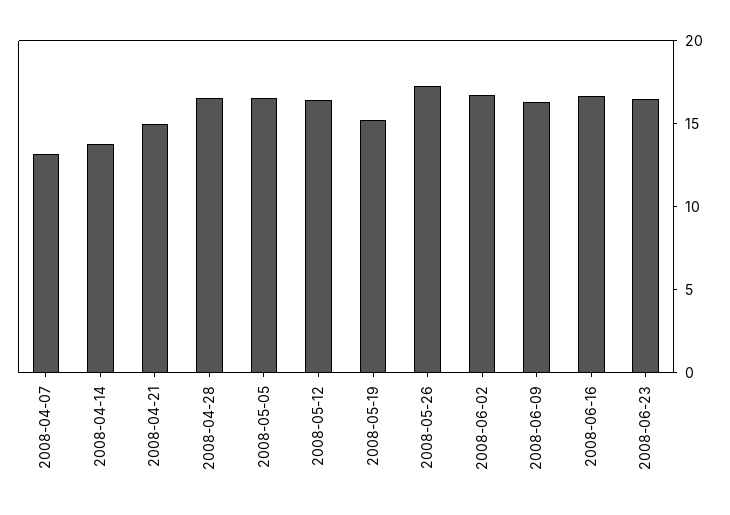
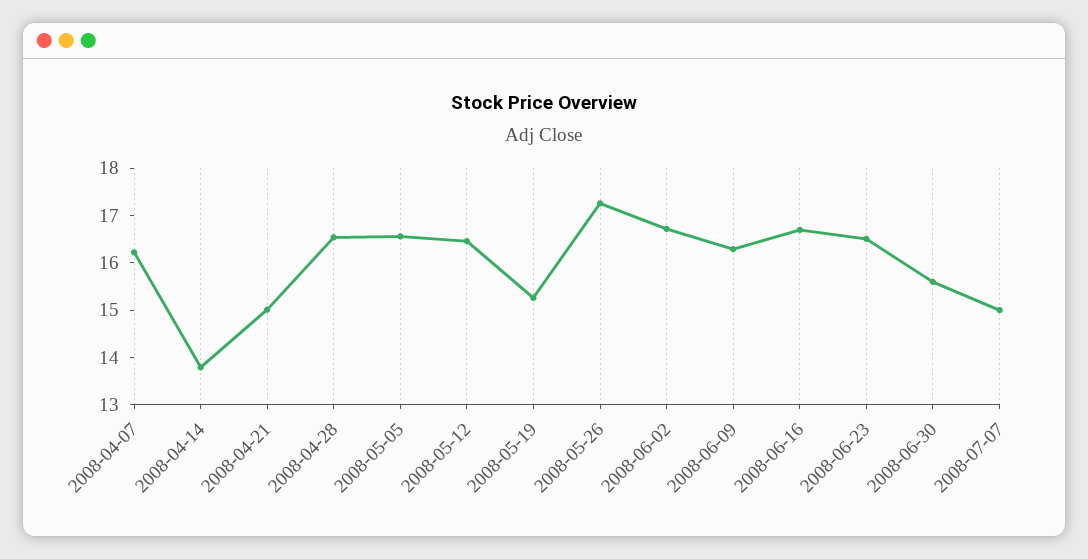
2008-04-07: 13 -> 16.2
2008-06-30: none -> 15.6
2008-07-07: none -> 15

